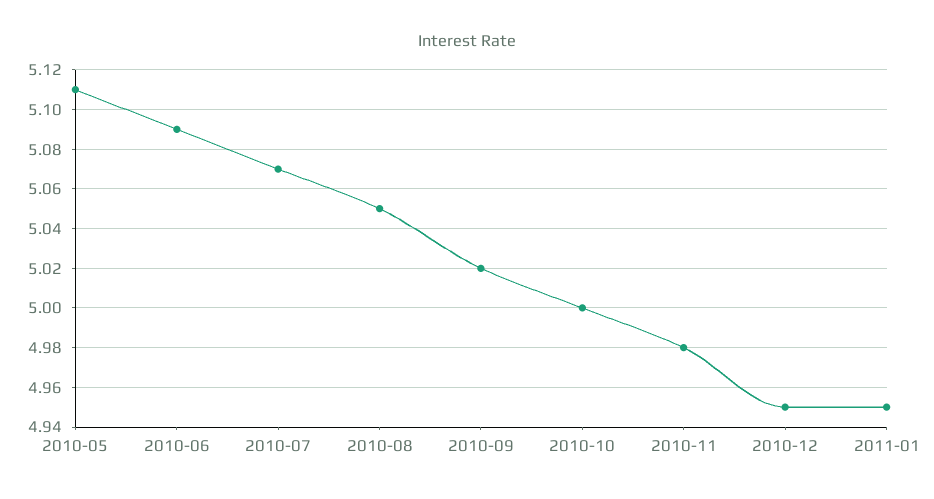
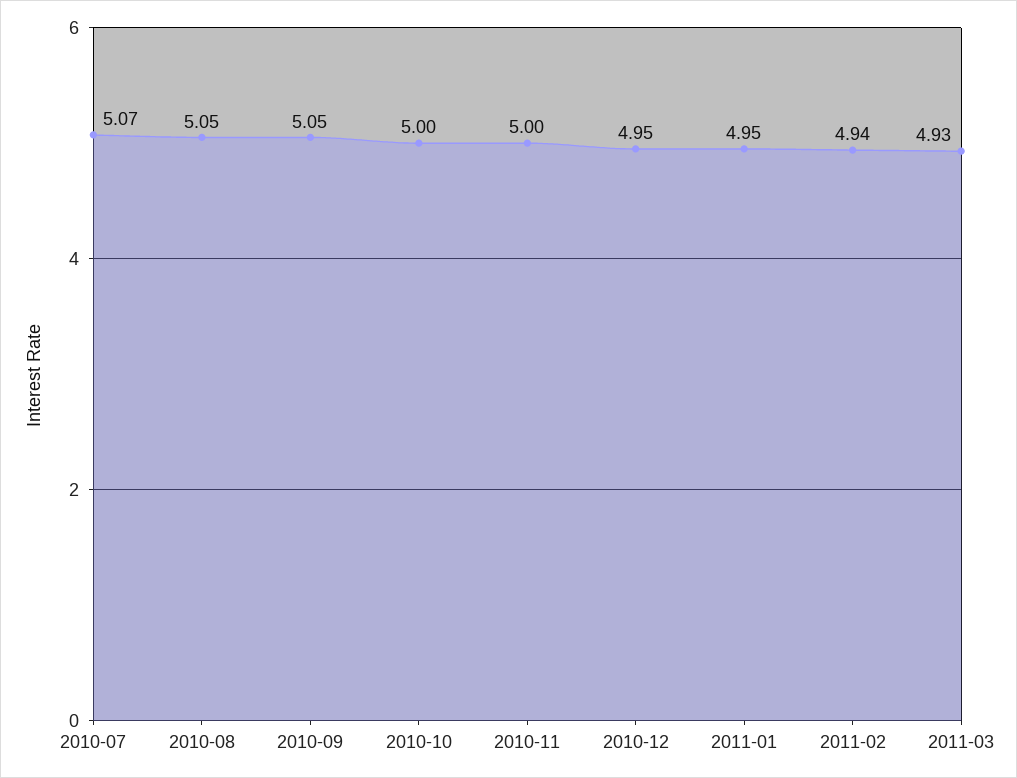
2010-05: 5.11 -> none
2010-06: 5.09 -> none
2010-09: 5.02 -> 5.05
2010-11: 4.98 -> 5
2011-02: none -> 4.94
2011-03: none -> 4.93

